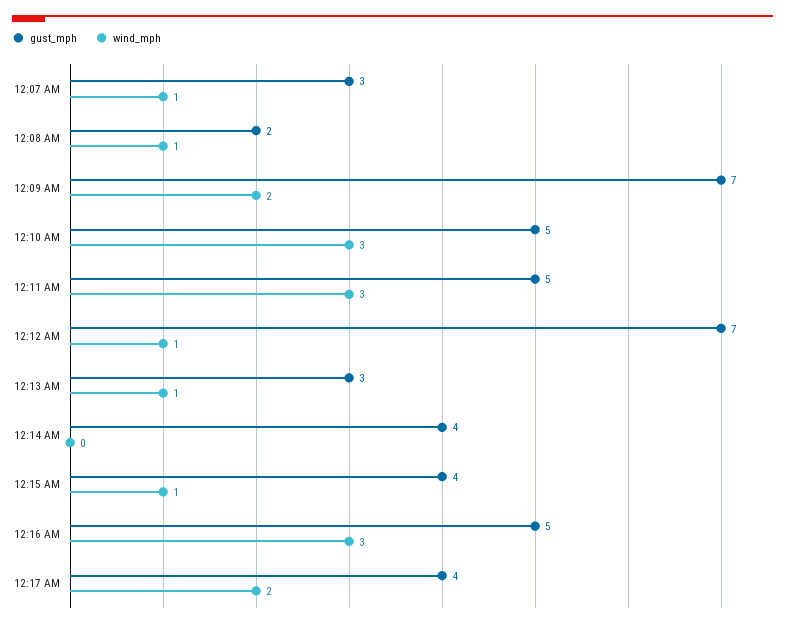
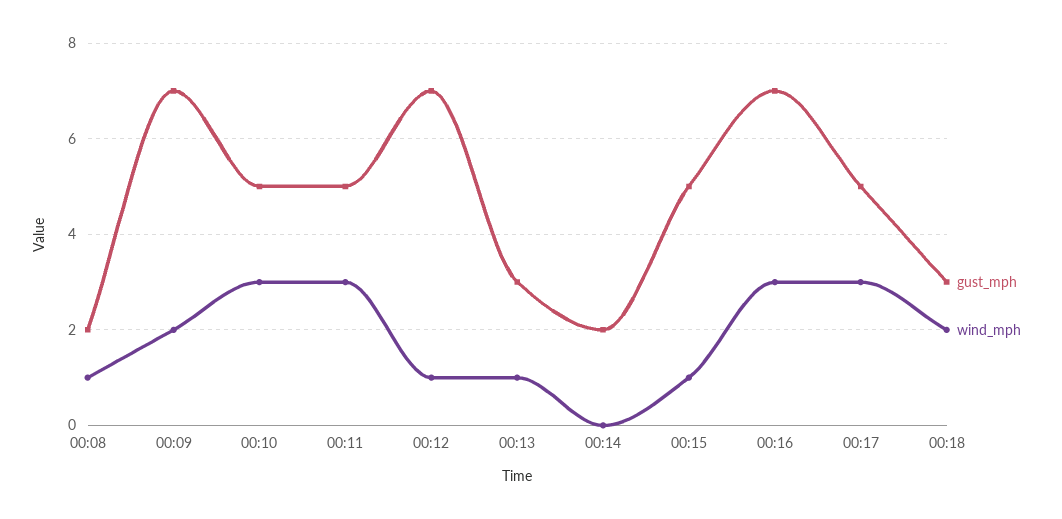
gust_mph, 12:07 AM: 3 -> none
wind_mph, 12:07 AM: 1 -> none
gust_mph, 12:14 AM: 4 -> 2
gust_mph, 12:15 AM: 4 -> 5
gust_mph, 12:16 AM: 5 -> 7
gust_mph, 12:17 AM: 4 -> 5
wind_mph, 12:17 AM: 2 -> 3
gust_mph, 00:18: none -> 3
wind_mph, 00:18: none -> 2

